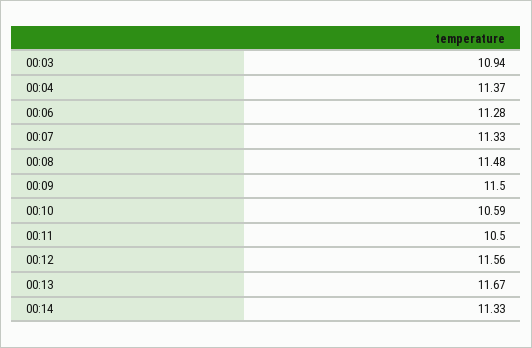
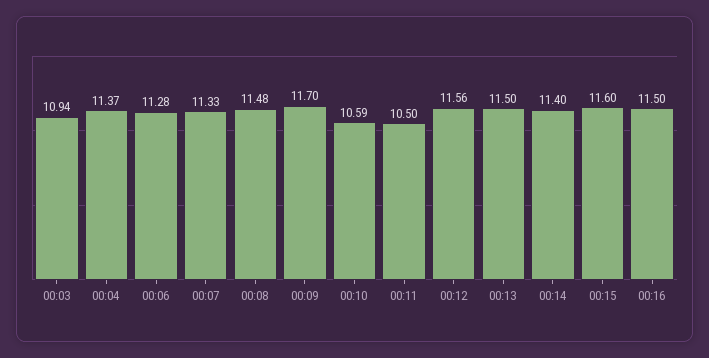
00:09: 11.5 -> 11.7
00:13: 11.67 -> 11.5
00:14: 11.33 -> 11.4
00:15: none -> 11.6
00:16: none -> 11.5

